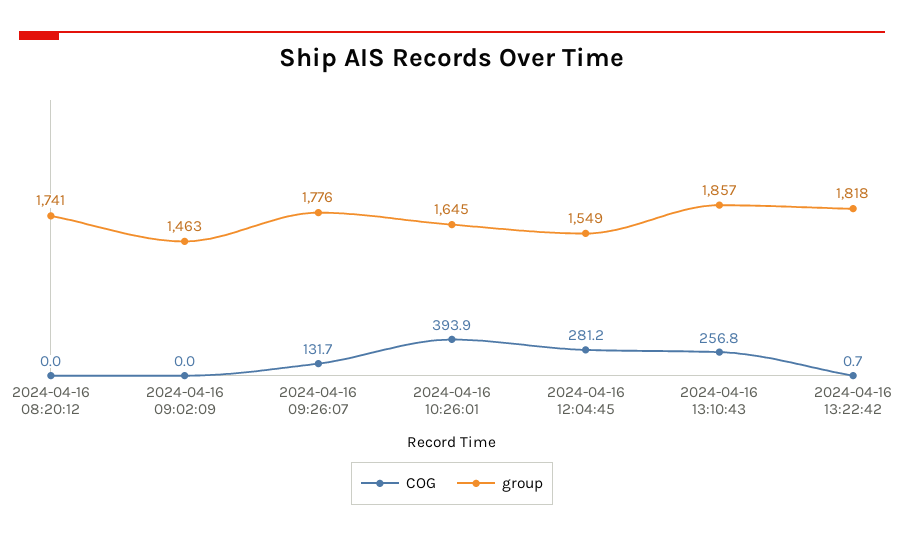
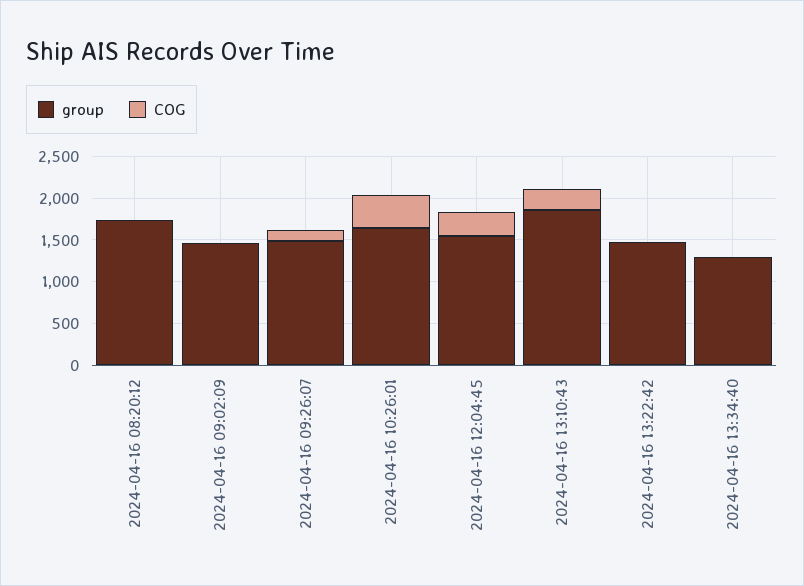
group, 2024-04-16 09:26:07: 1776 -> 1500
group, 2024-04-16 13:22:42: 1818 -> 1500
group, 2024-04-16 13:34:40: none -> 1300
COG, 2024-04-16 13:34:40: none -> 0

